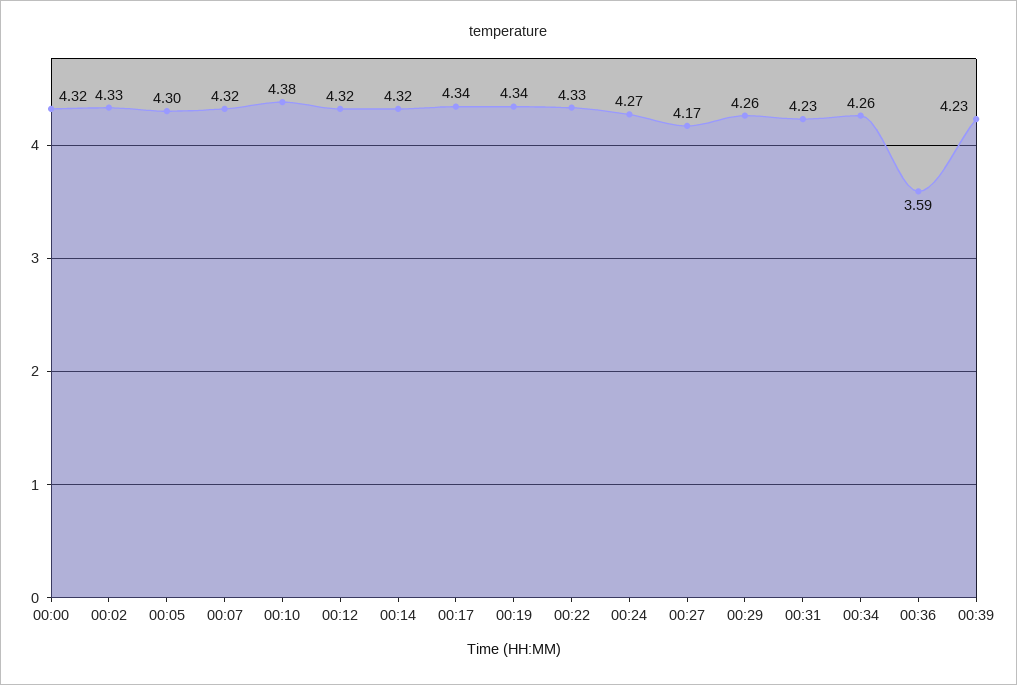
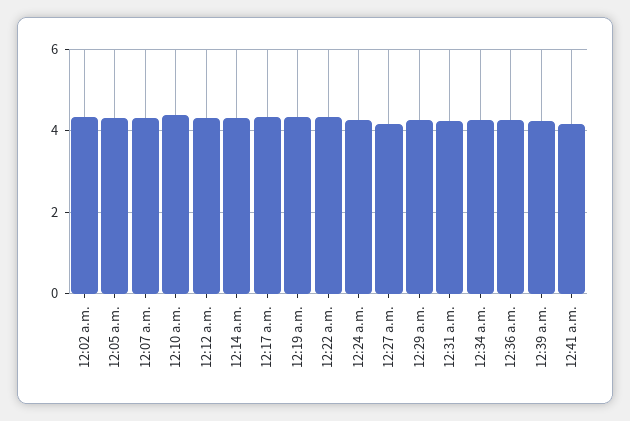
00:00: 4.32 -> none
00:36: 3.59 -> 4.2
12:41 a.m.: none -> 4.2

